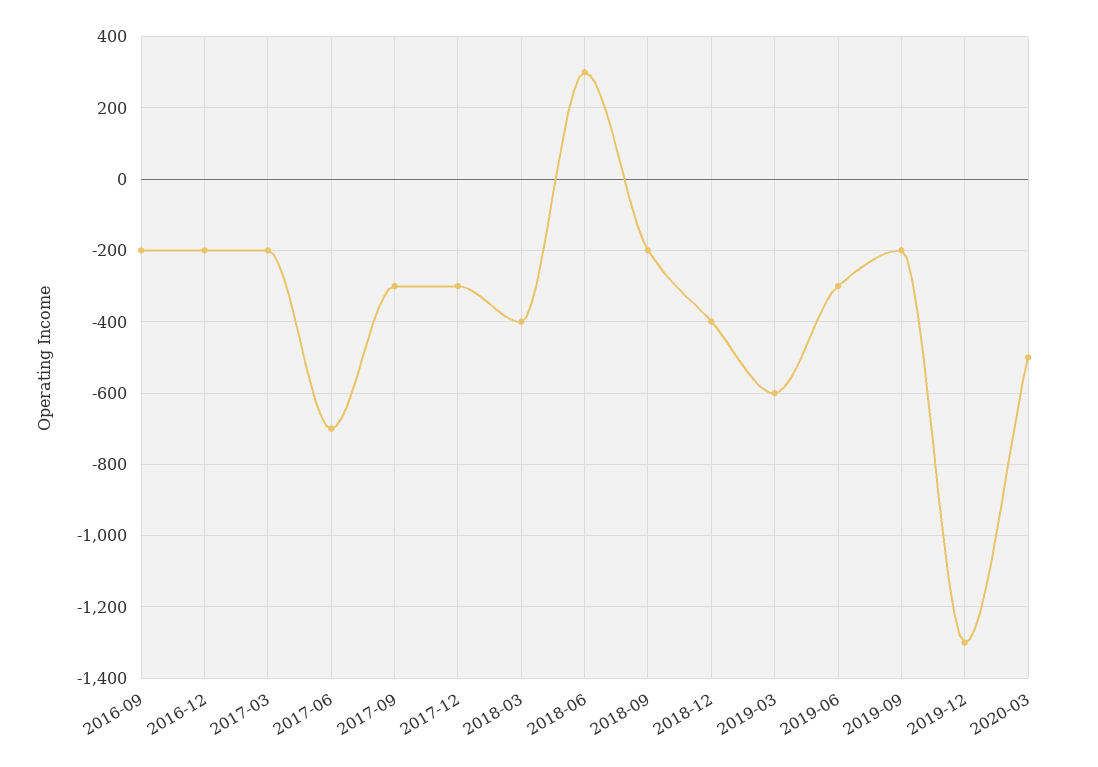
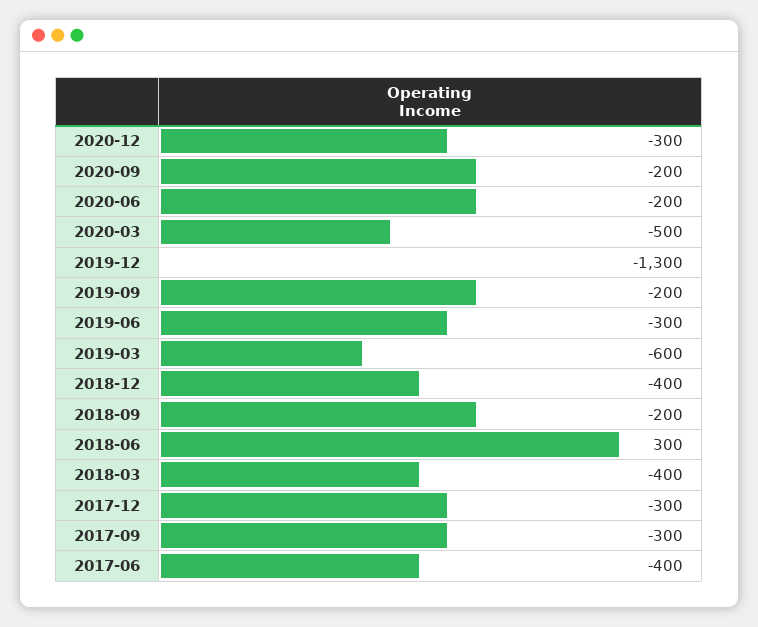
2016-09: -200 -> none
2016-12: -200 -> none
2017-03: -200 -> none
2017-06: -700 -> -400
2020-12: none -> -300
2020-09: none -> -200
2020-06: none -> -200

